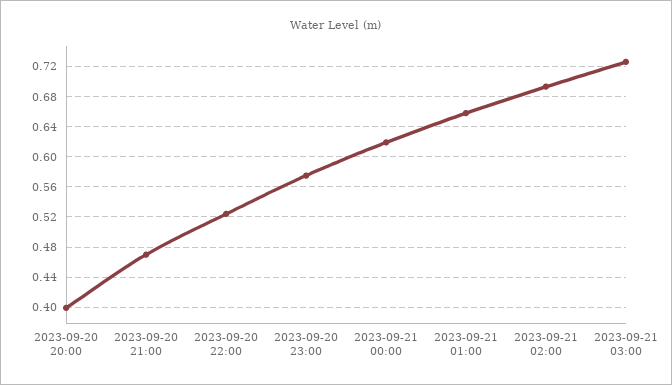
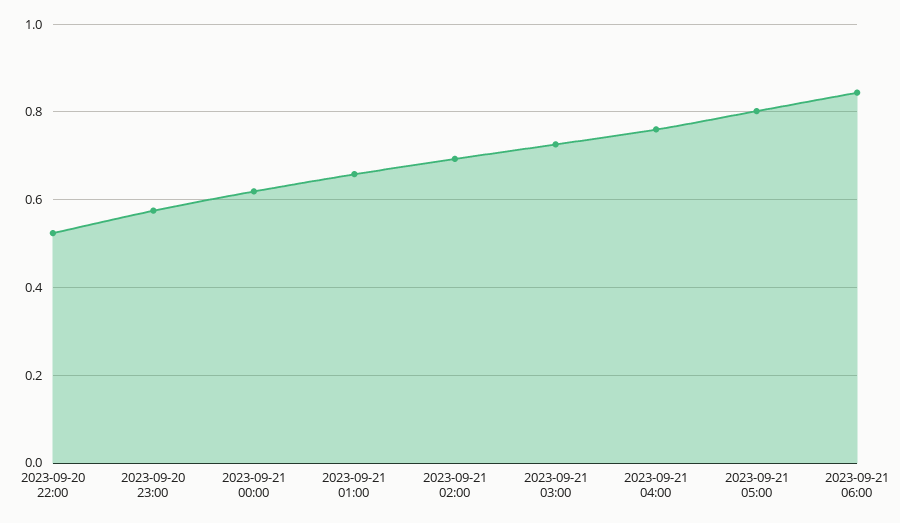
2023-09-20 20:00: 0.4 -> none
2023-09-20 21:00: 0.47 -> none
2023-09-21 04:00: none -> 0.76
2023-09-21 05:00: none -> 0.8
2023-09-21 06:00: none -> 0.84

